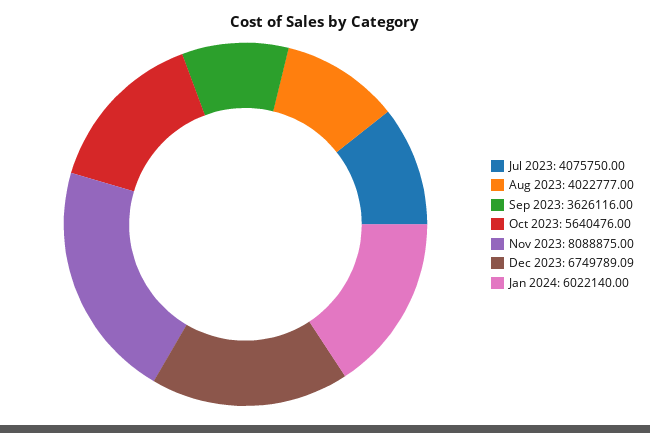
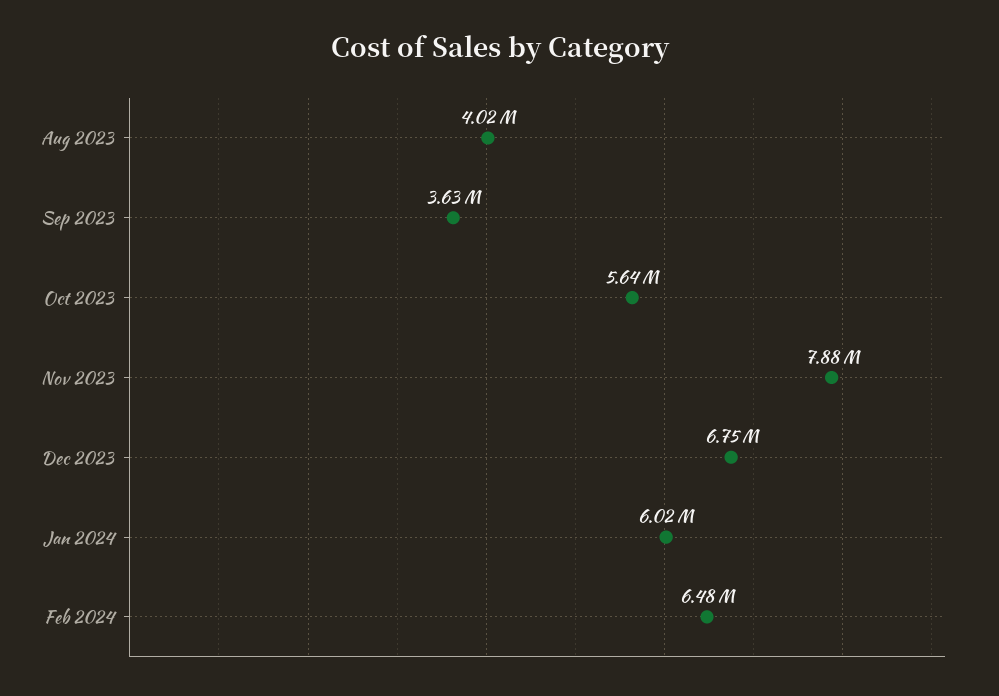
Jul 2023: 4075750 -> none
Nov 2023: 8088875 -> 7880000
Feb 2024: none -> 6480000

